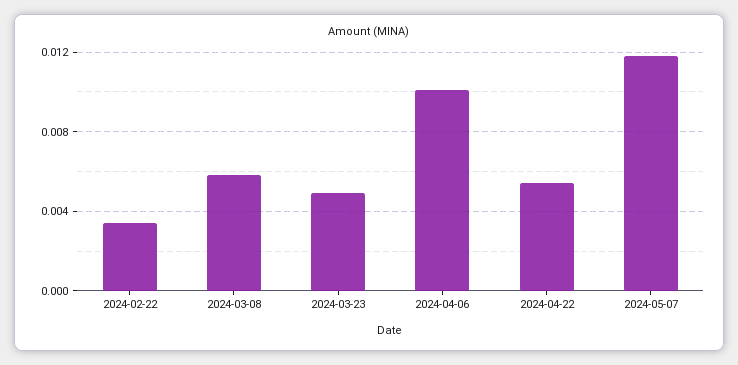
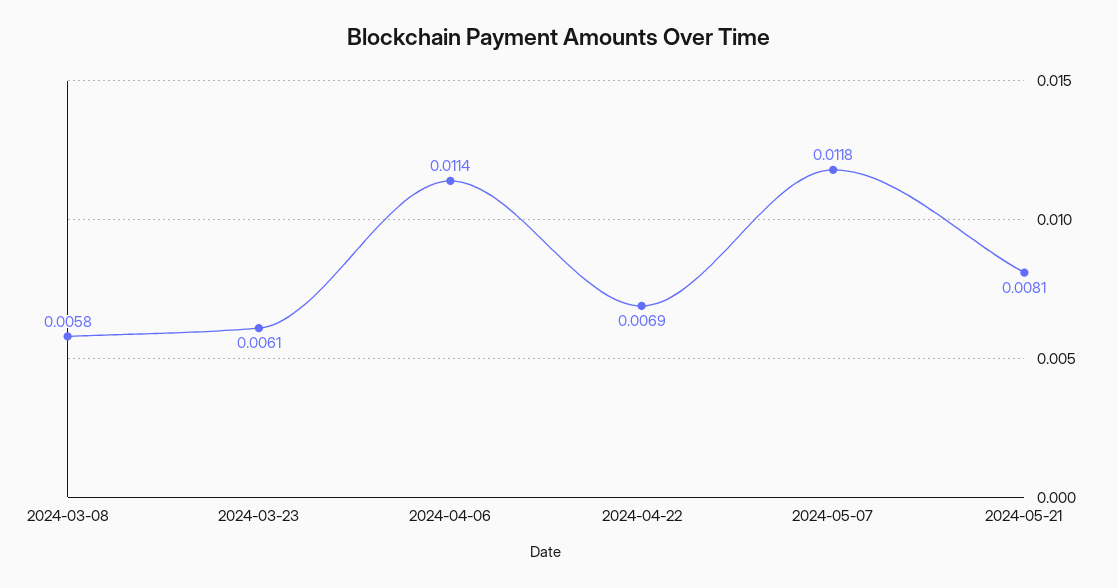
2024-02-22: 0.0035 -> none
2024-03-23: 0.005 -> 0.0061
2024-04-06: 0.01 -> 0.0114
2024-04-22: 0.0055 -> 0.0069
2024-05-21: none -> 0.0081

